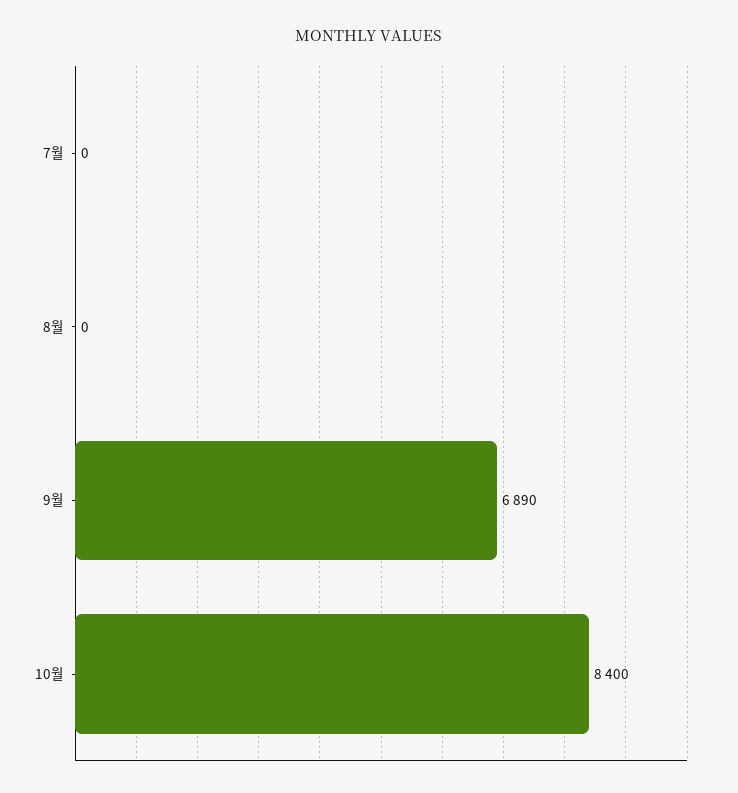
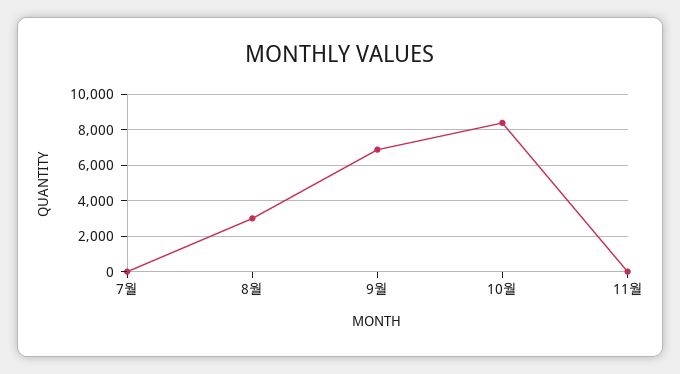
8월: 0 -> 3000
11월: none -> 0

